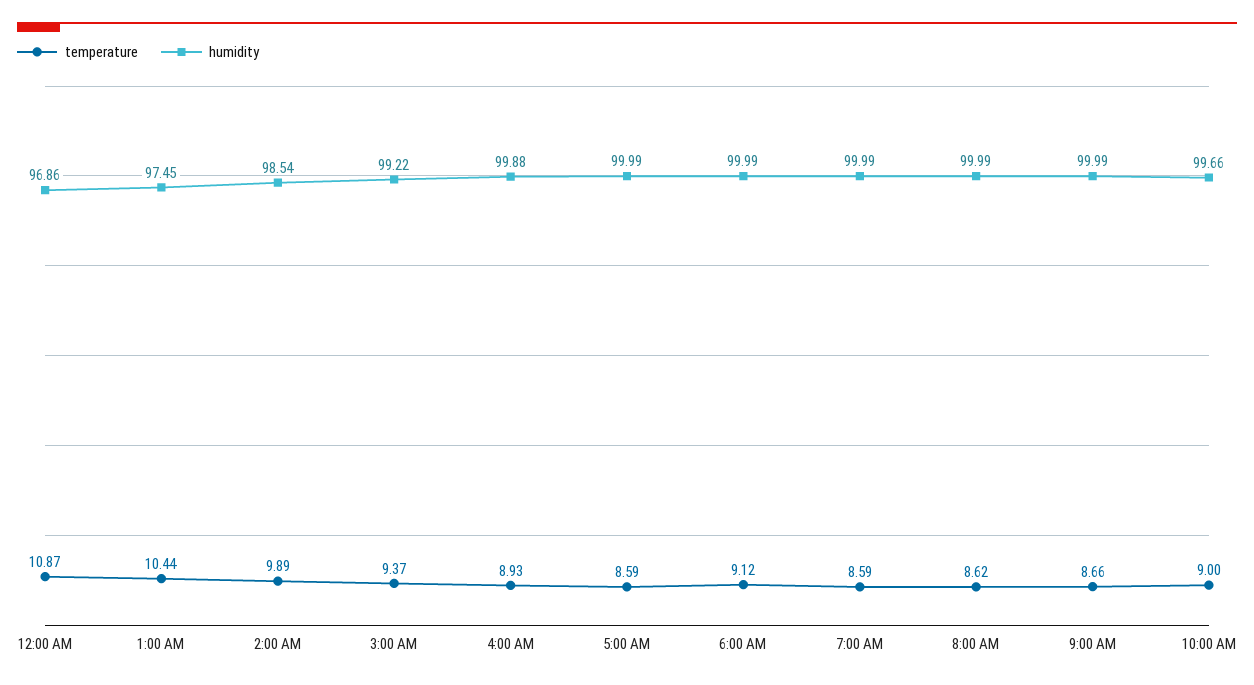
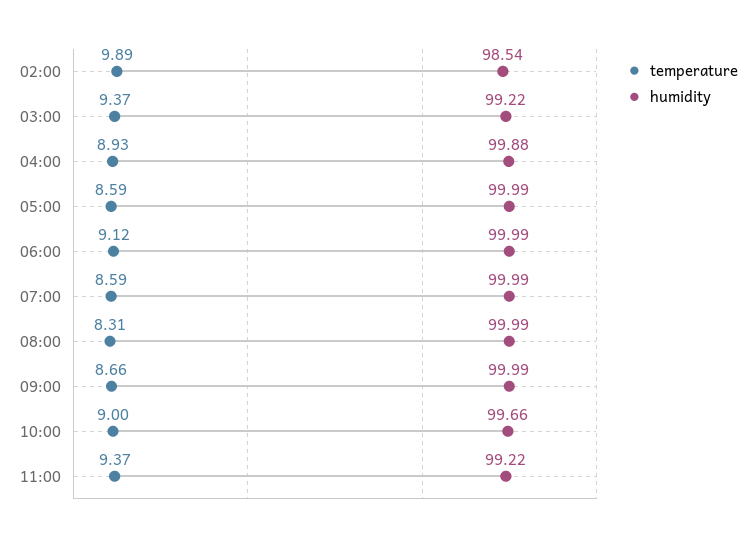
temperature, 12:00 AM: 10.87 -> none
humidity, 12:00 AM: 96.86 -> none
temperature, 1:00 AM: 10.44 -> none
humidity, 1:00 AM: 97.45 -> none
temperature, 8:00 AM: 8.62 -> 8.31
temperature, 11:00: none -> 9.37
humidity, 11:00: none -> 99.22

